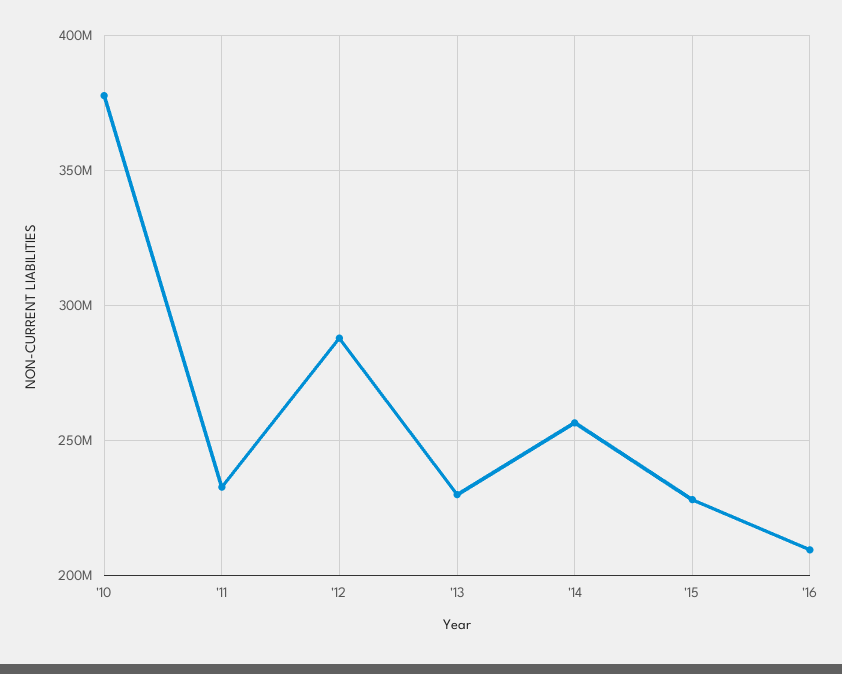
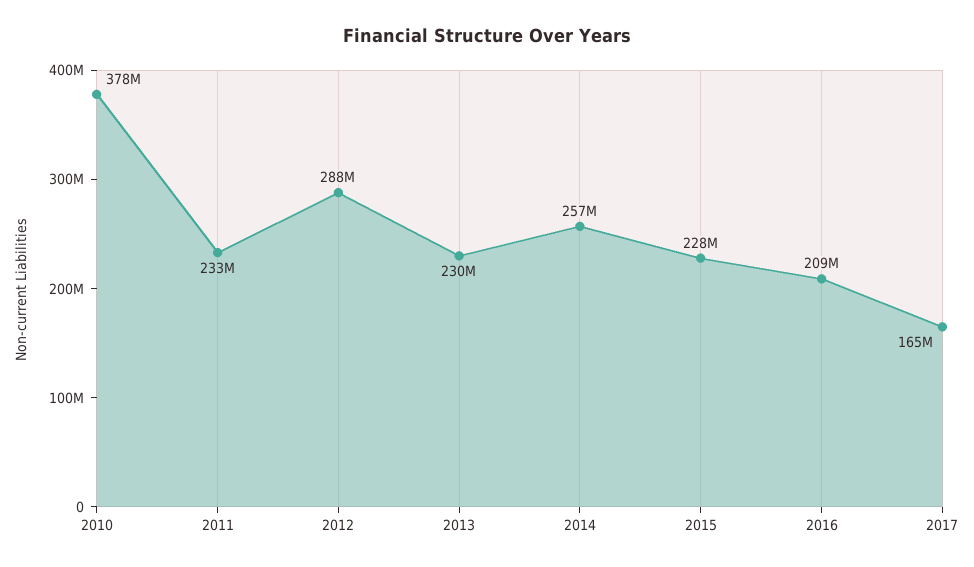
2017: none -> 165000000

